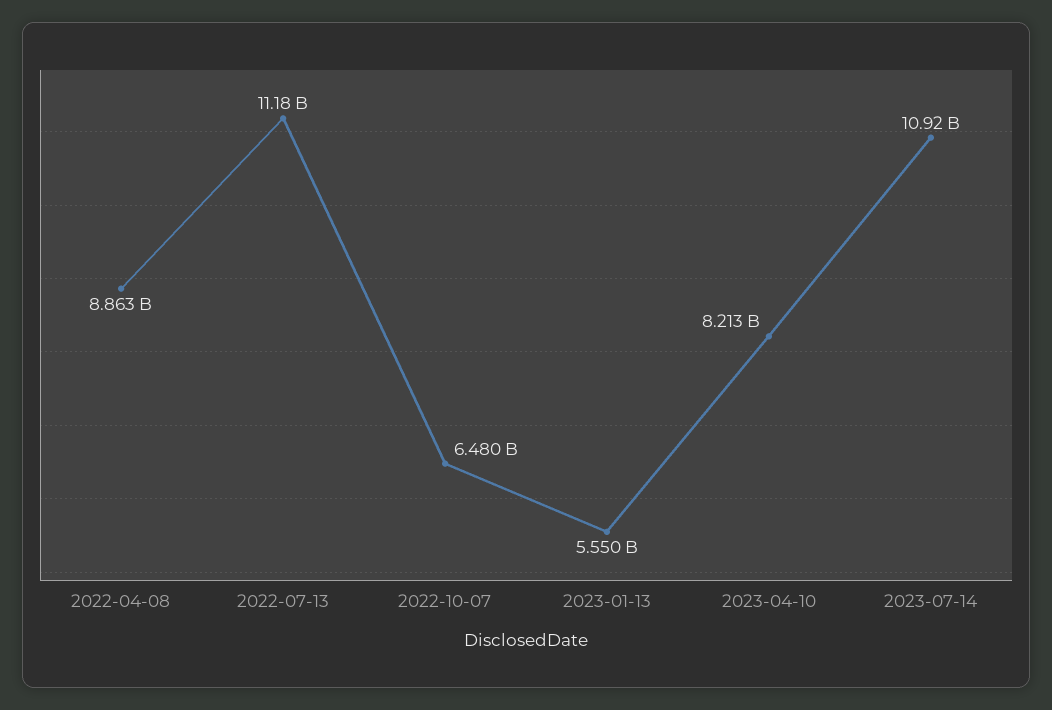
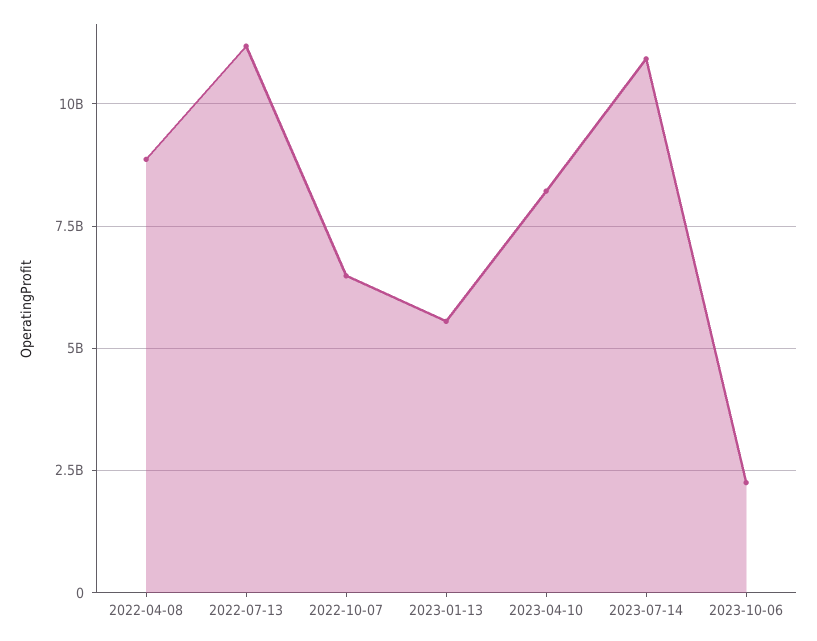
2023-10-06: none -> 2250000000

